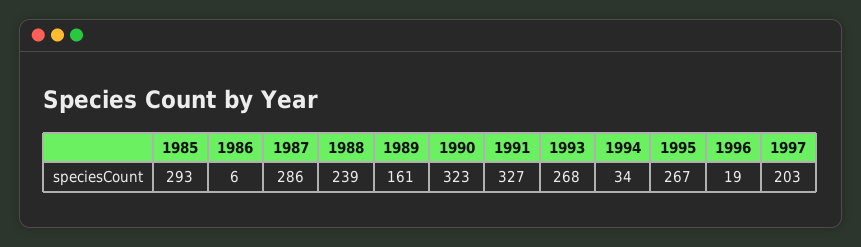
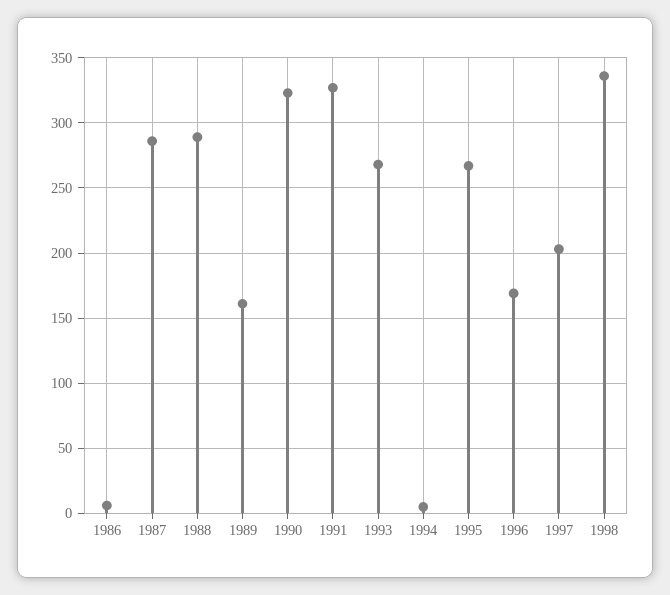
1985: 293 -> none
1988: 239 -> 290
1994: 34 -> 5
1996: 19 -> 170
1998: none -> 335

